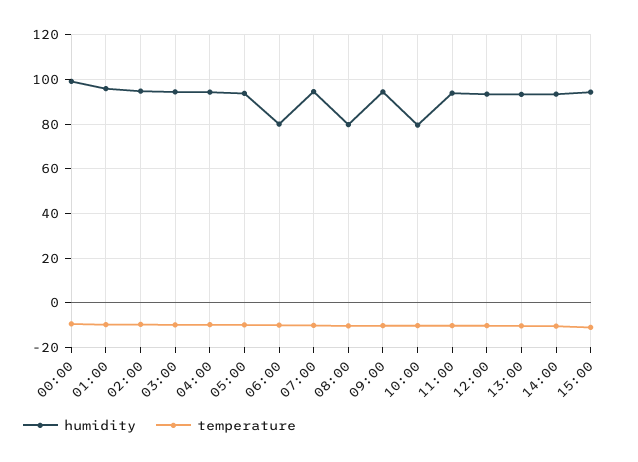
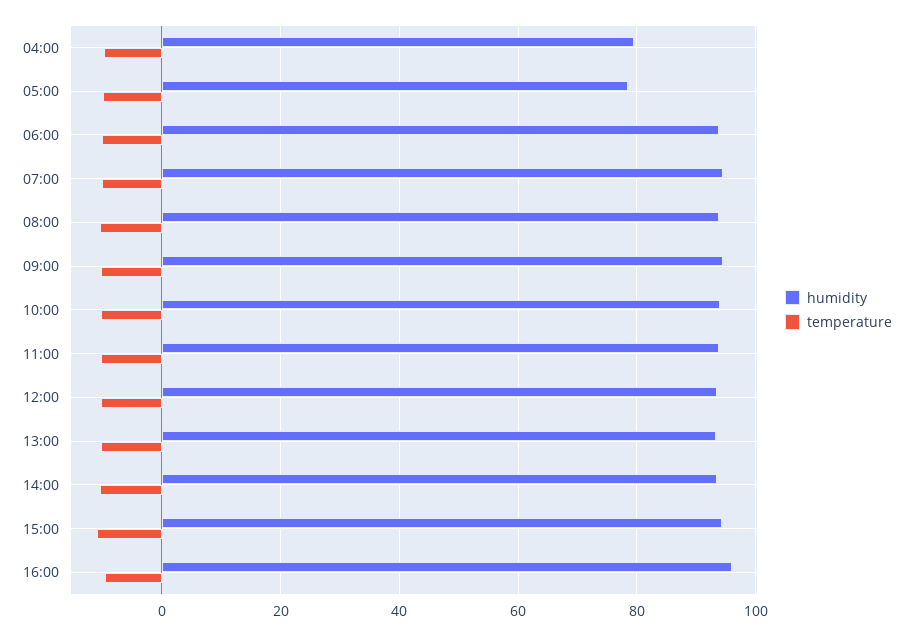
humidity, 00:00: 100 -> none
temperature, 00:00: -10 -> none
humidity, 01:00: 95 -> none
temperature, 01:00: -10 -> none
humidity, 02:00: 95 -> none
temperature, 02:00: -10 -> none
humidity, 03:00: 95 -> none
temperature, 03:00: -10 -> none
humidity, 04:00: 95 -> 80
humidity, 05:00: 95 -> 78
humidity, 06:00: 80 -> 94
humidity, 08:00: 80 -> 94
humidity, 10:00: 80 -> 94
humidity, 16:00: none -> 96
temperature, 16:00: none -> -10

